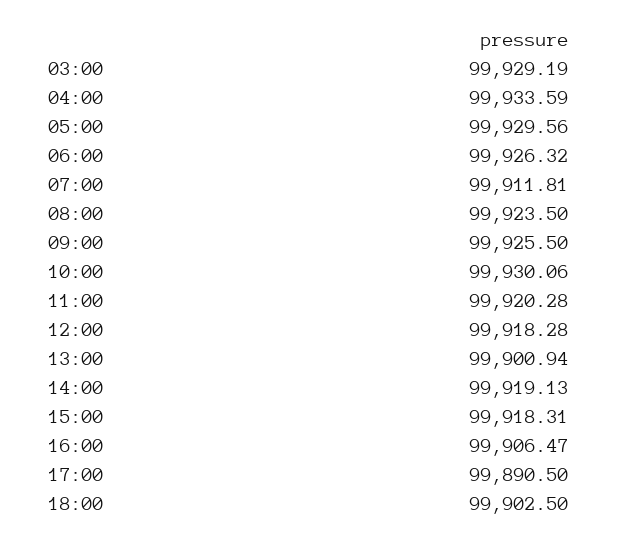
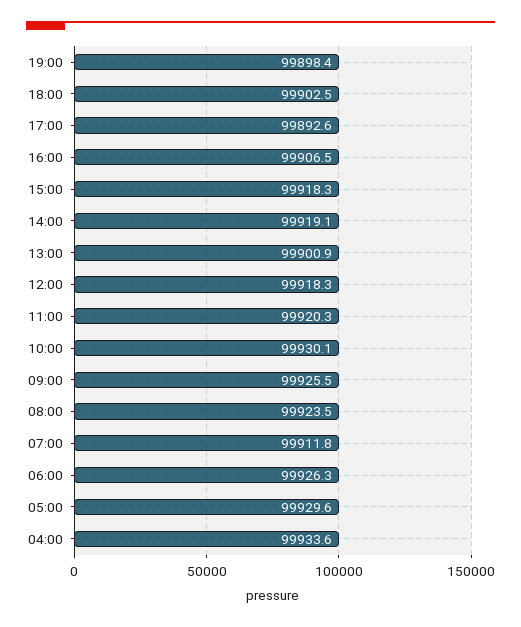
03:00: 99929.19 -> none
17:00: 99890.5 -> 99892.6
19:00: none -> 99898.4

